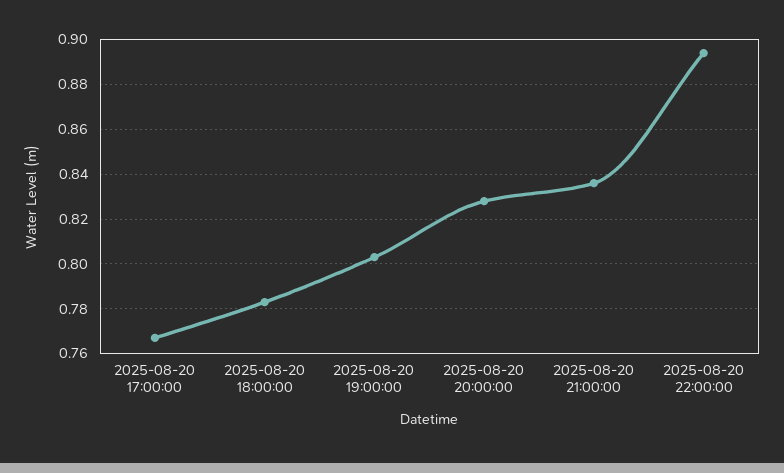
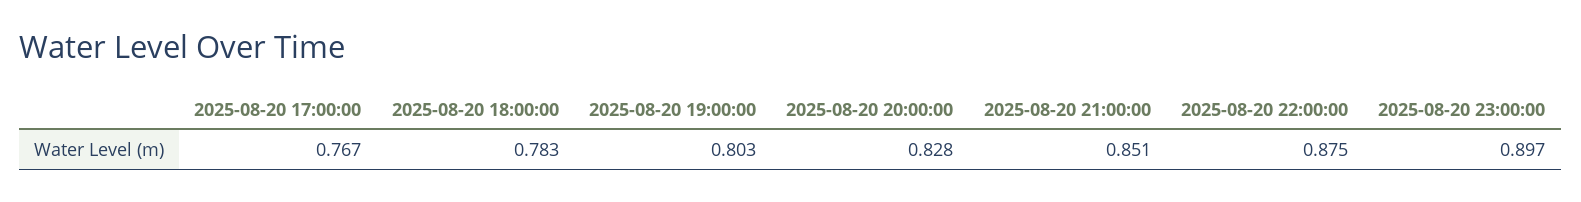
2025-08-20 21:00:00: 0.835 -> 0.851
2025-08-20 22:00:00: 0.895 -> 0.875
2025-08-20 23:00:00: none -> 0.897

